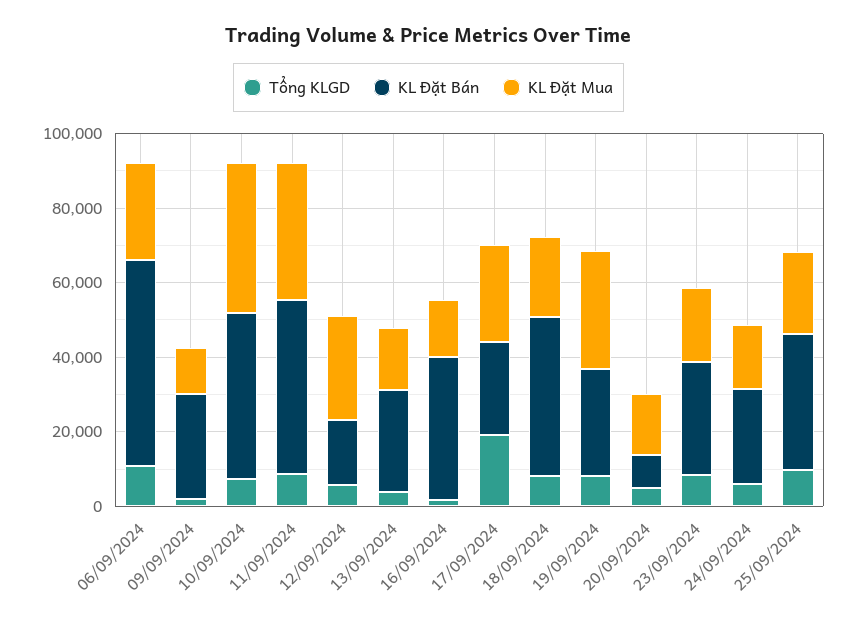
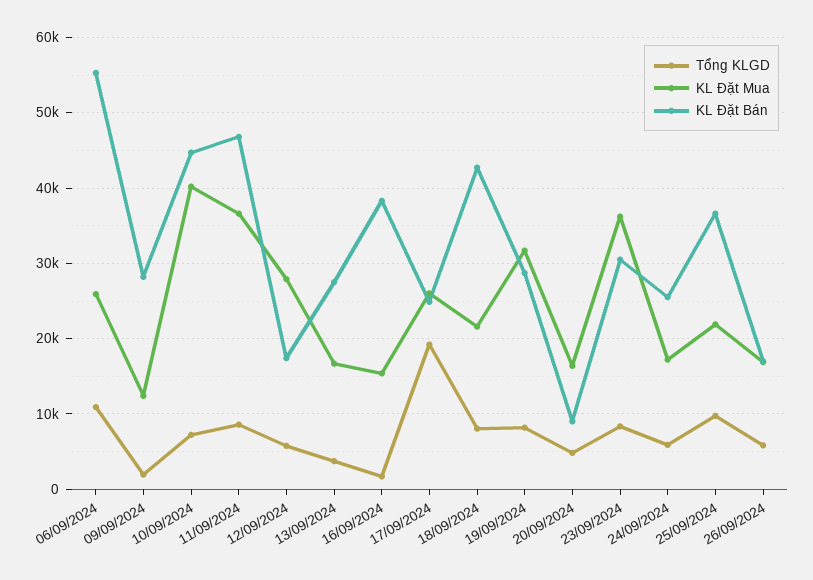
KL Đặt Mua, 23/09/2024: 20000 -> 36000
Tổng KLGD, 26/09/2024: none -> 6000
KL Đặt Mua, 26/09/2024: none -> 17000
KL Đặt Bán, 26/09/2024: none -> 17000

